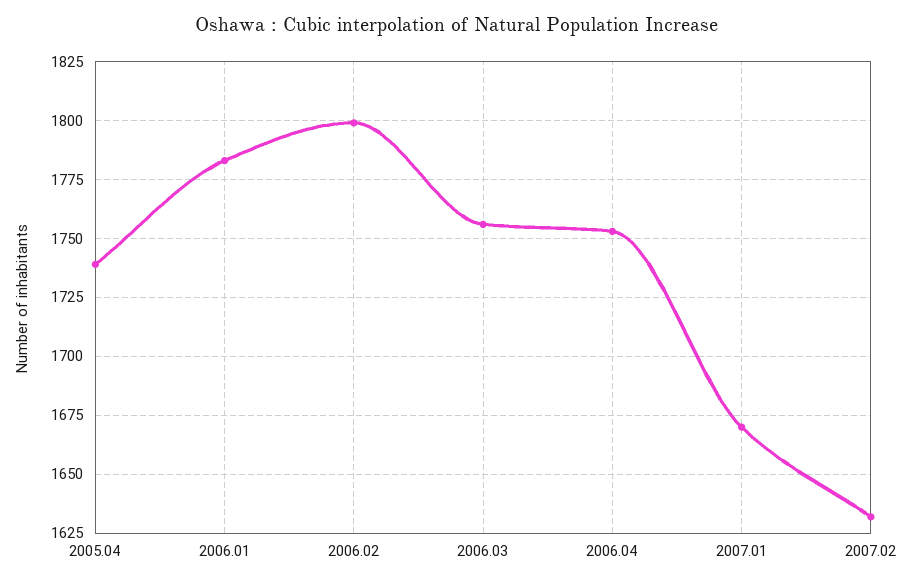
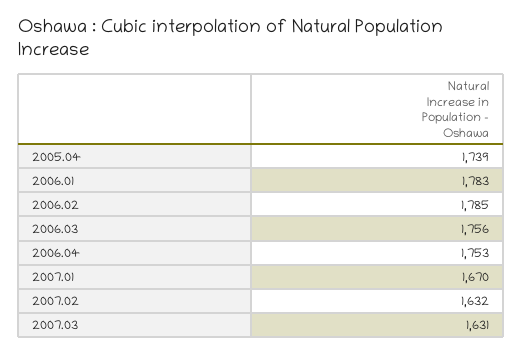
2006.02: 1800 -> 1785
2007.03: none -> 1631

